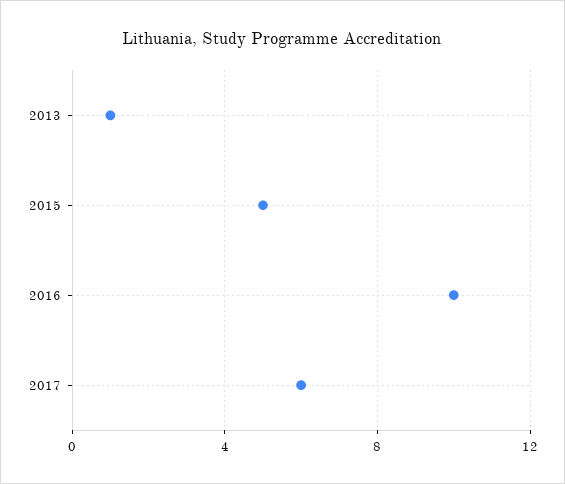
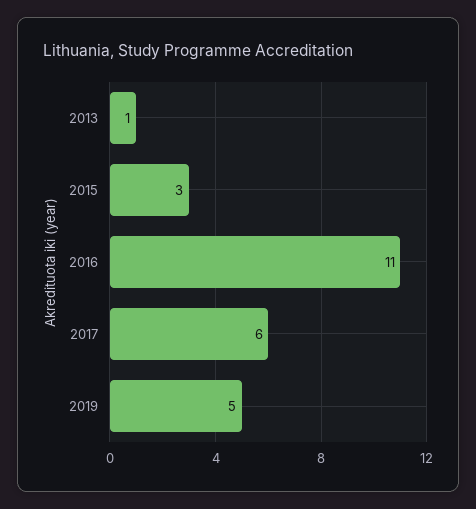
2015: 5 -> 3
2016: 10 -> 11
2019: none -> 5

